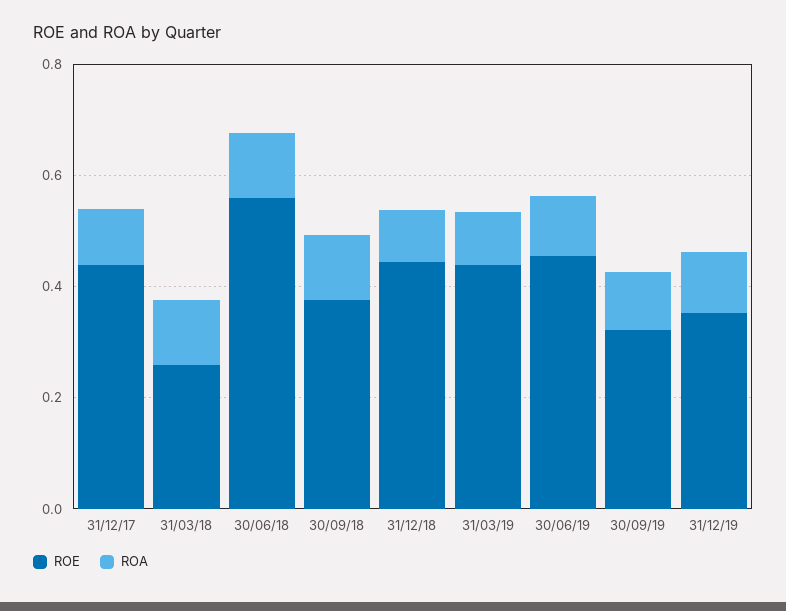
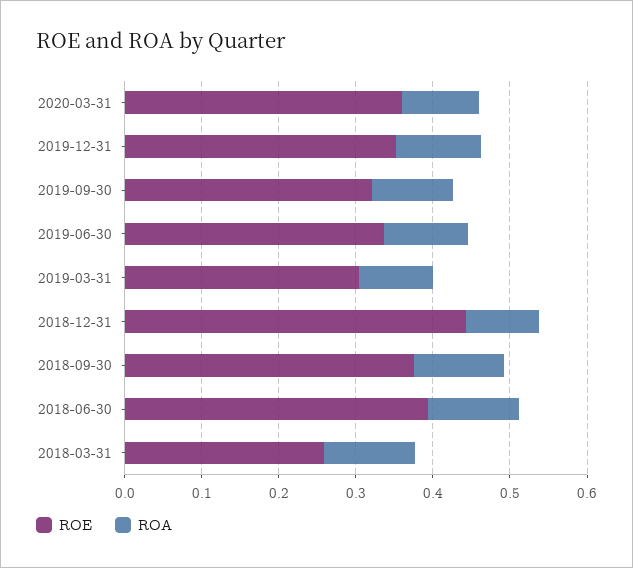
ROE, 31/12/17: 0.45 -> none
ROA, 31/12/17: 0.1 -> none
ROE, 30/06/18: 0.55 -> 0.4
ROE, 31/03/19: 0.45 -> 0.3
ROE, 30/06/19: 0.45 -> 0.34
ROE, 2020-03-31: none -> 0.36
ROA, 2020-03-31: none -> 0.1

